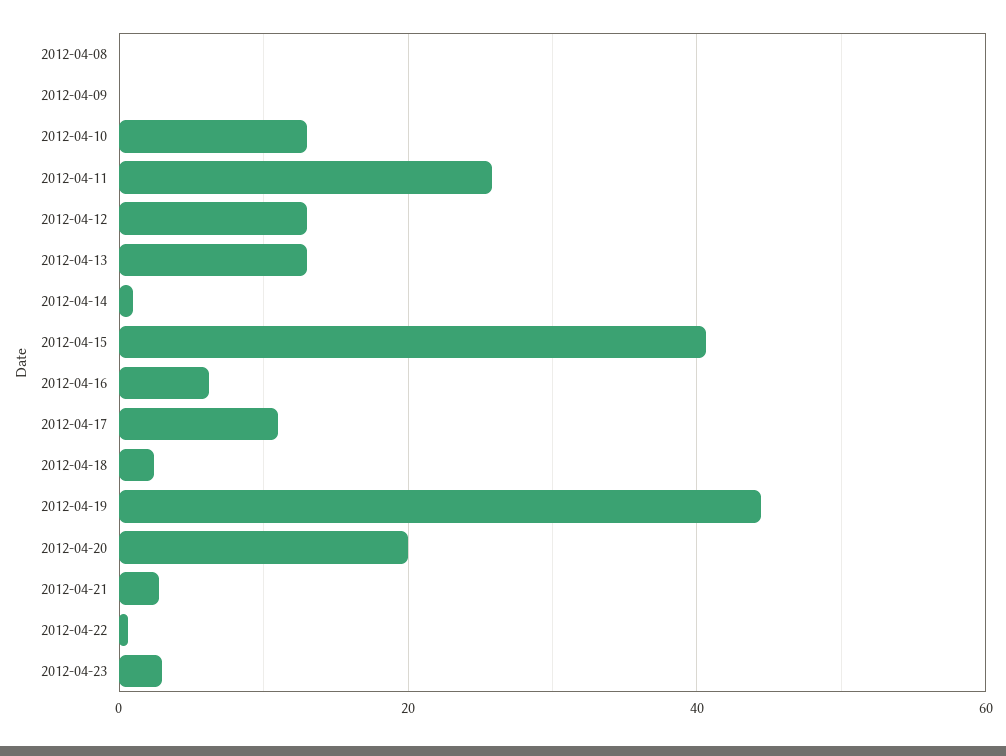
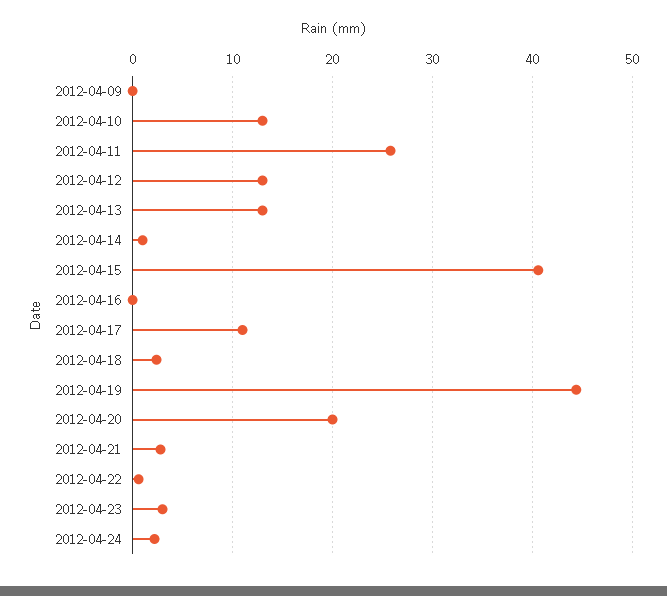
2012-04-08: 0 -> none
2012-04-16: 6 -> 0
2012-04-24: none -> 2

